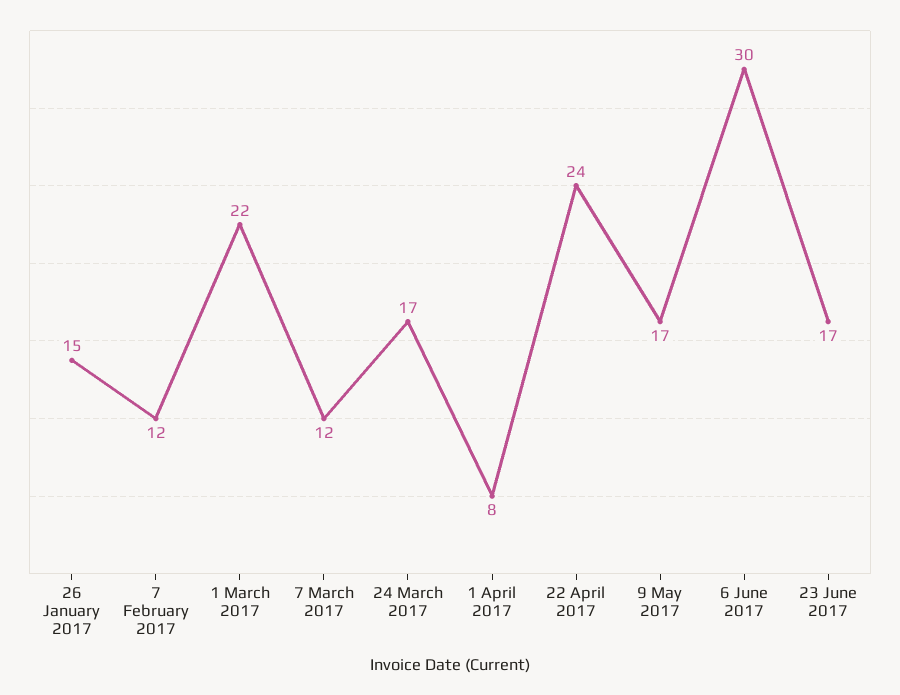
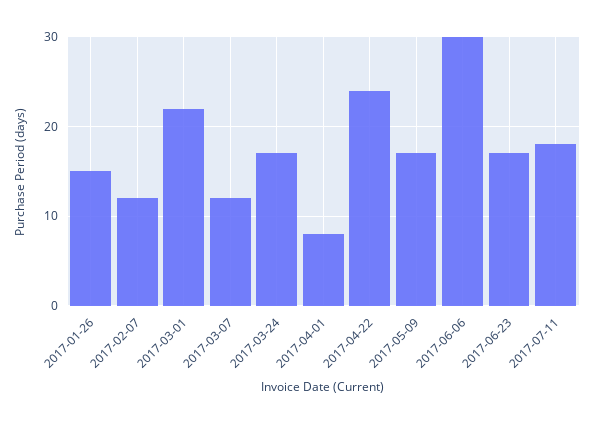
2017-07-11: none -> 18

